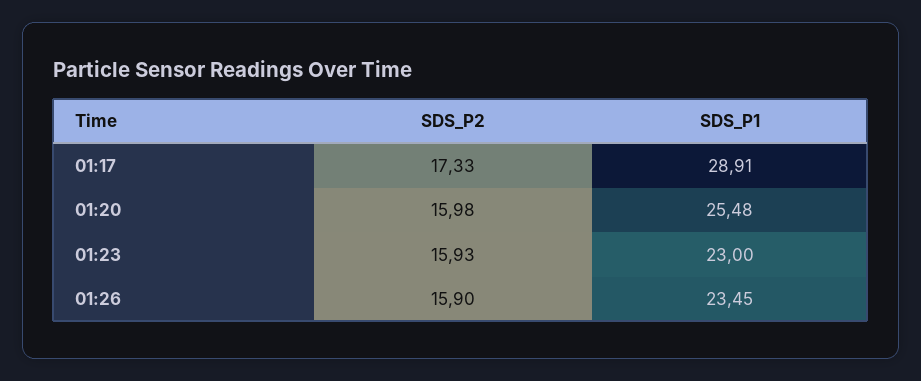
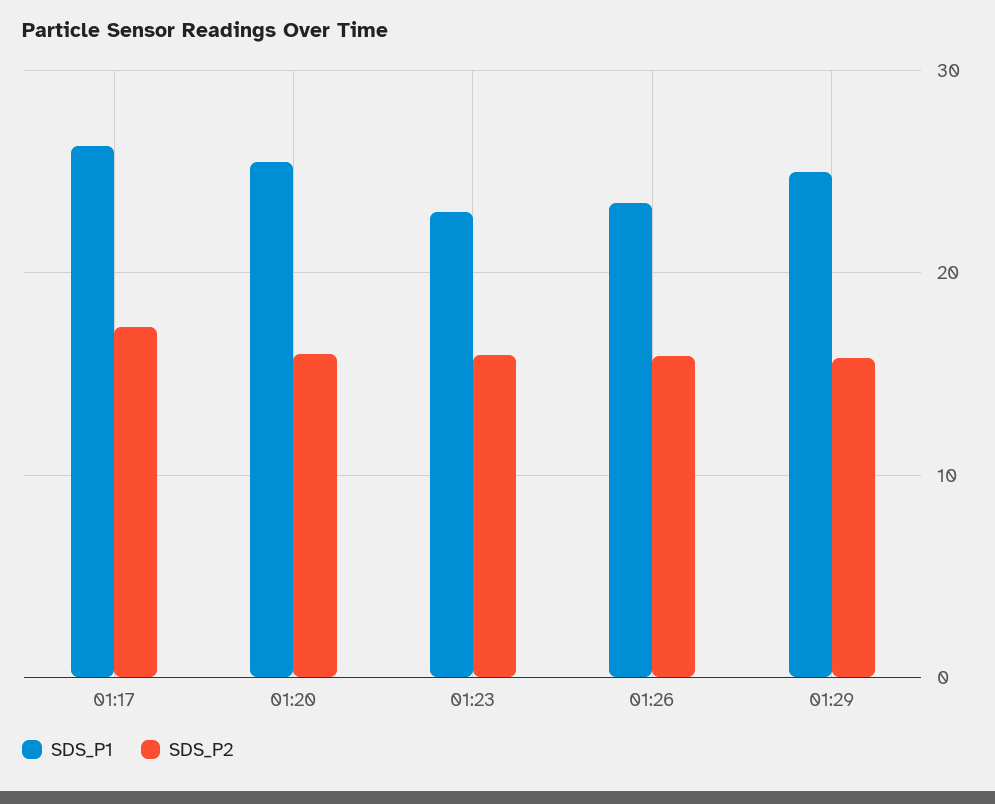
SDS_P1, 01:17: 28.91 -> 26
SDS_P1, 01:29: none -> 25
SDS_P2, 01:29: none -> 16

